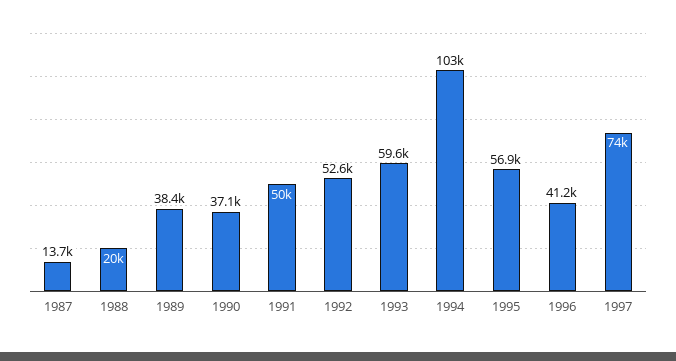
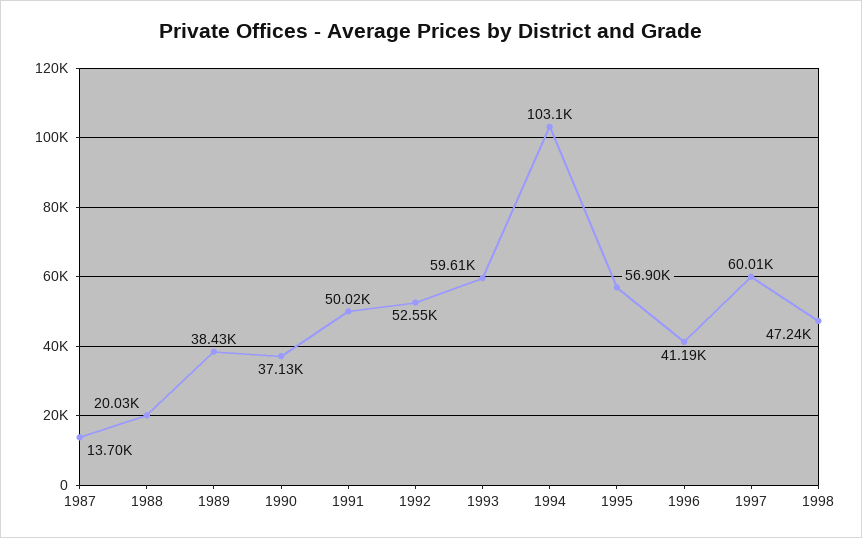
1997: 74000 -> 60010
1998: none -> 47240

